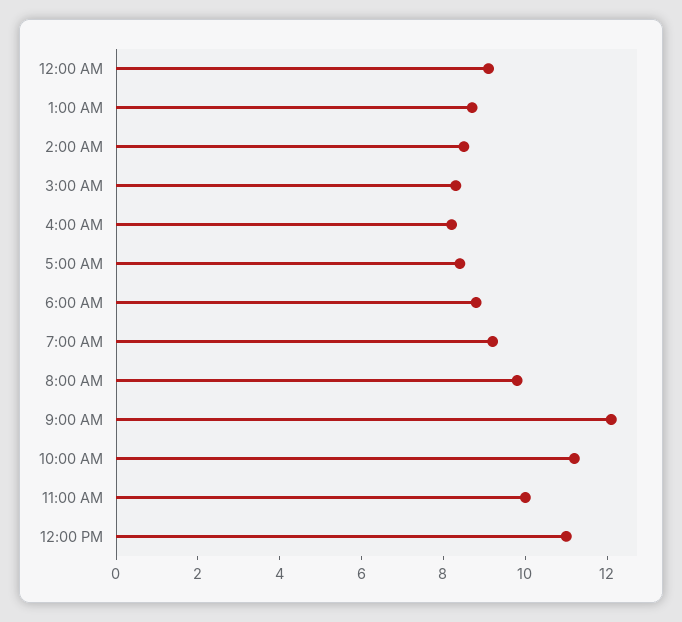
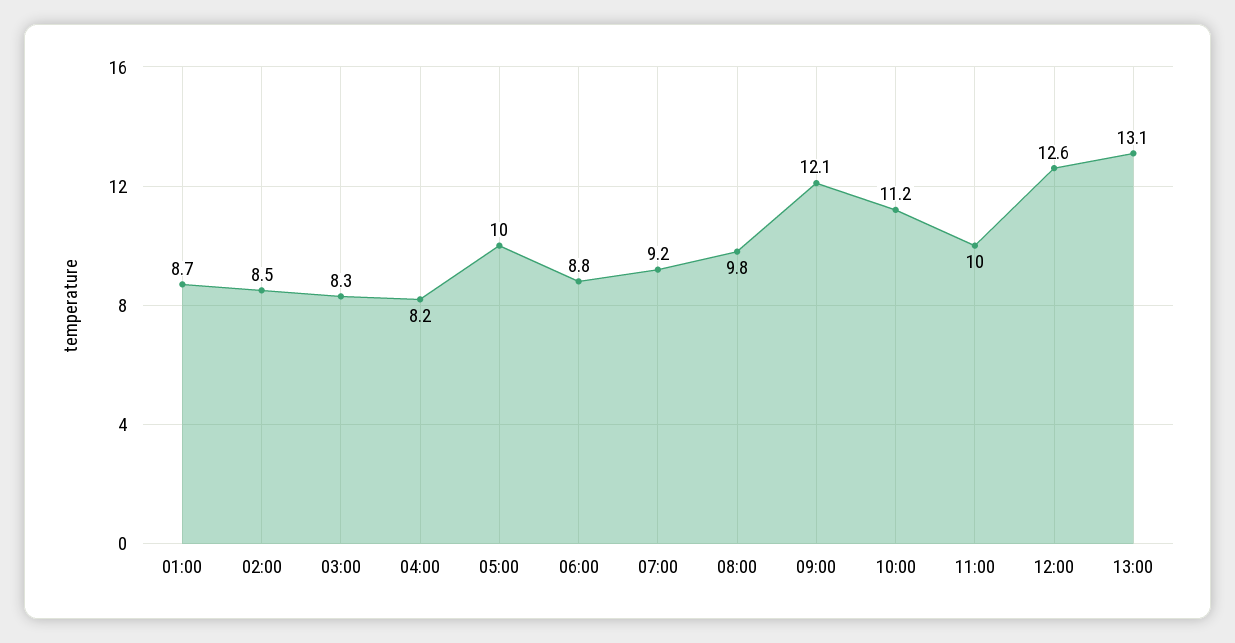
12:00 AM: 9 -> none
5:00 AM: 8.5 -> 10
12:00 PM: 11 -> 12.6
13:00: none -> 13.1

